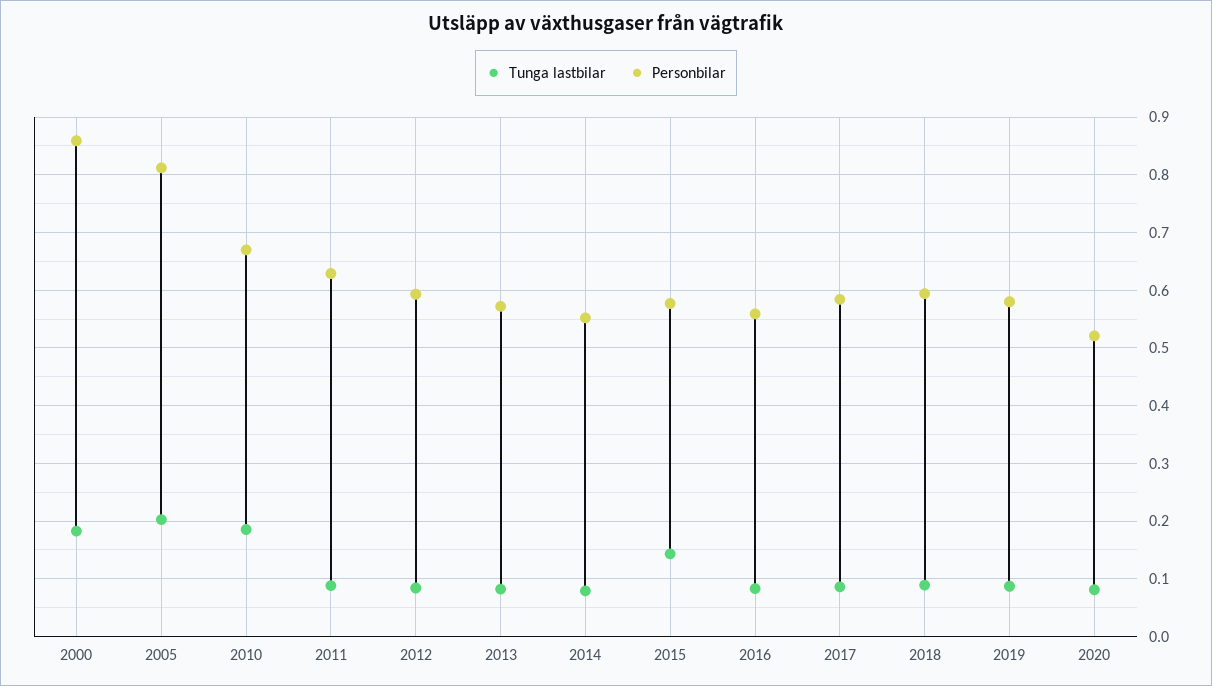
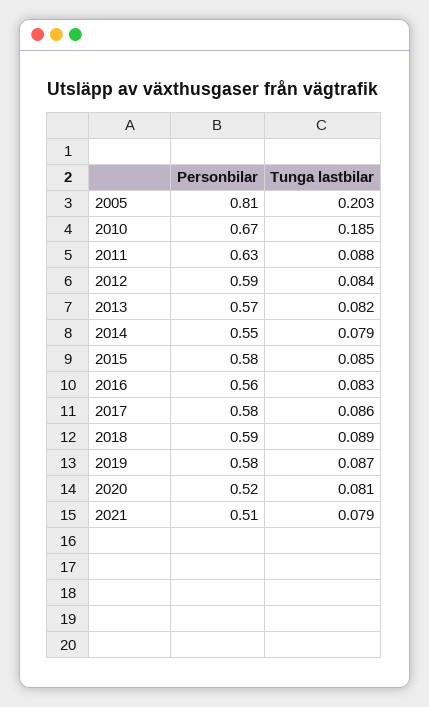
Tunga lastbilar, 2000: 0.18 -> none
Personbilar, 2000: 0.86 -> none
Tunga lastbilar, 2015: 0.14 -> 0.085
Personbilar, 2021: none -> 0.51
Tunga lastbilar, 2021: none -> 0.079

